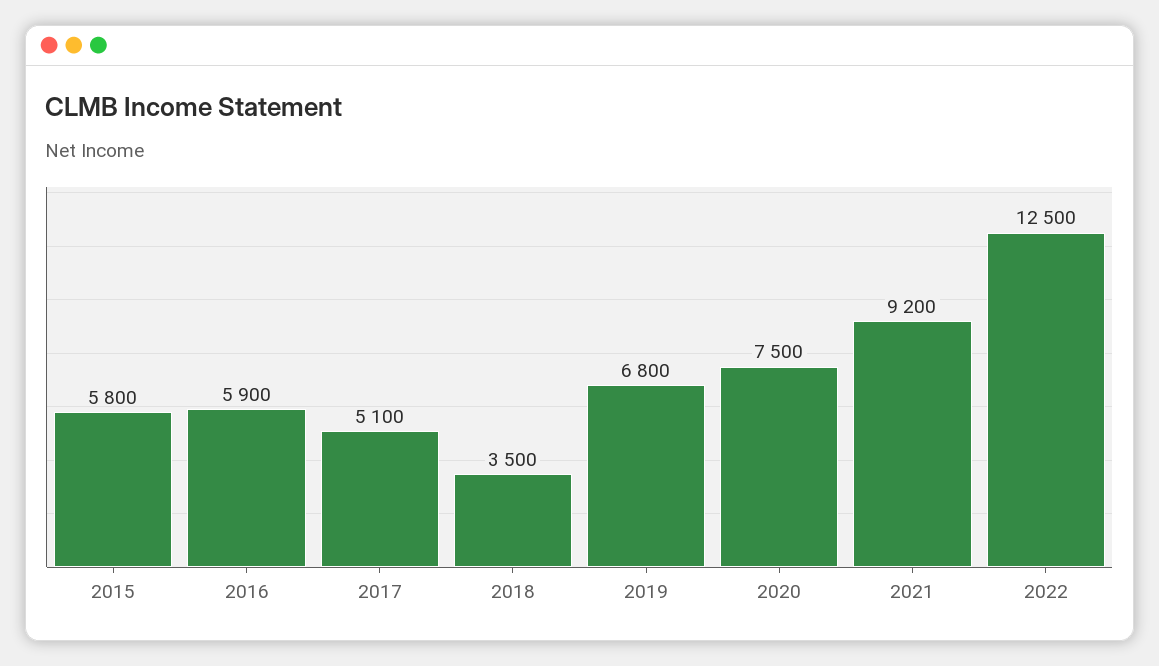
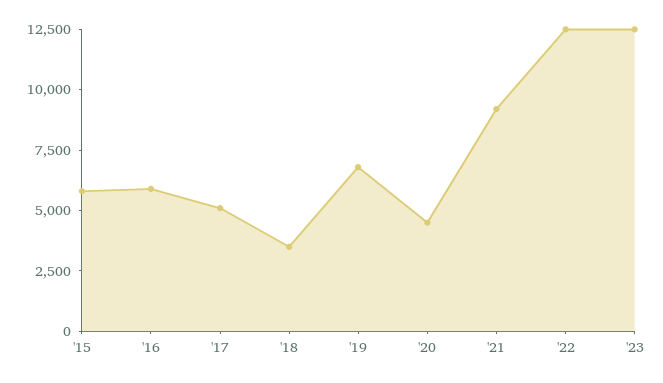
2020: 7500 -> 4500
'23: none -> 12500

